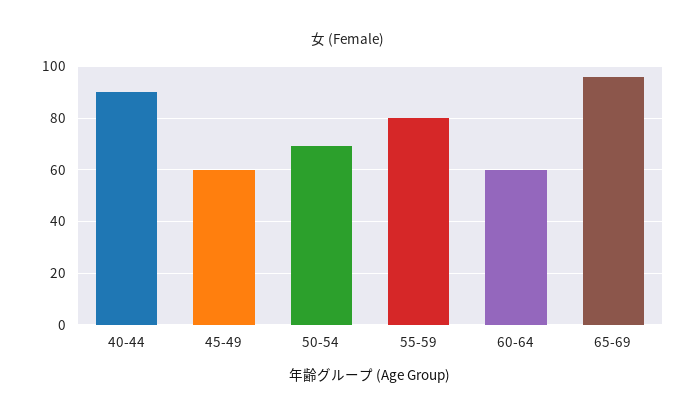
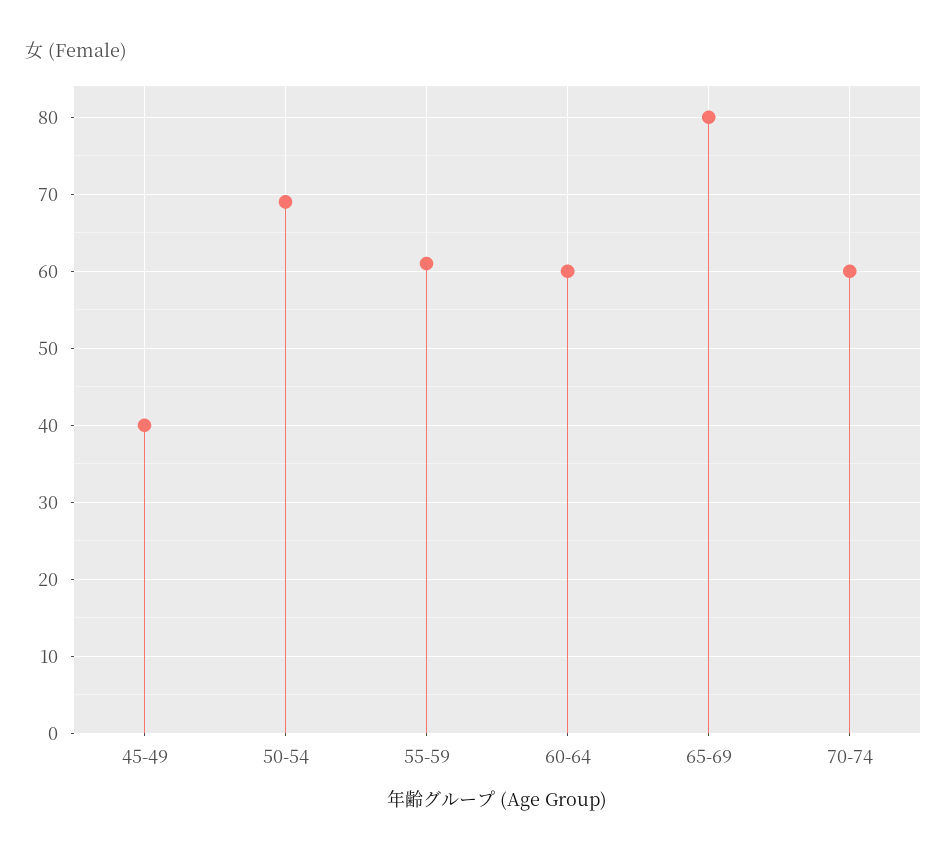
40-44: 90 -> none
45-49: 60 -> 40
55-59: 80 -> 61
65-69: 95 -> 80
70-74: none -> 60

